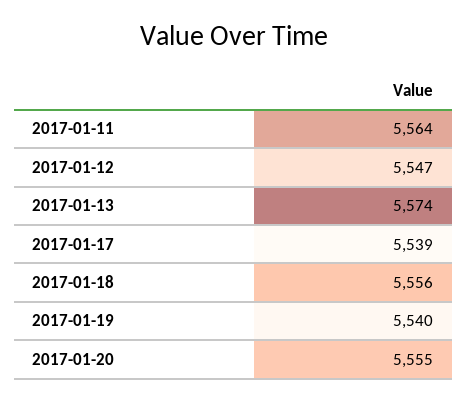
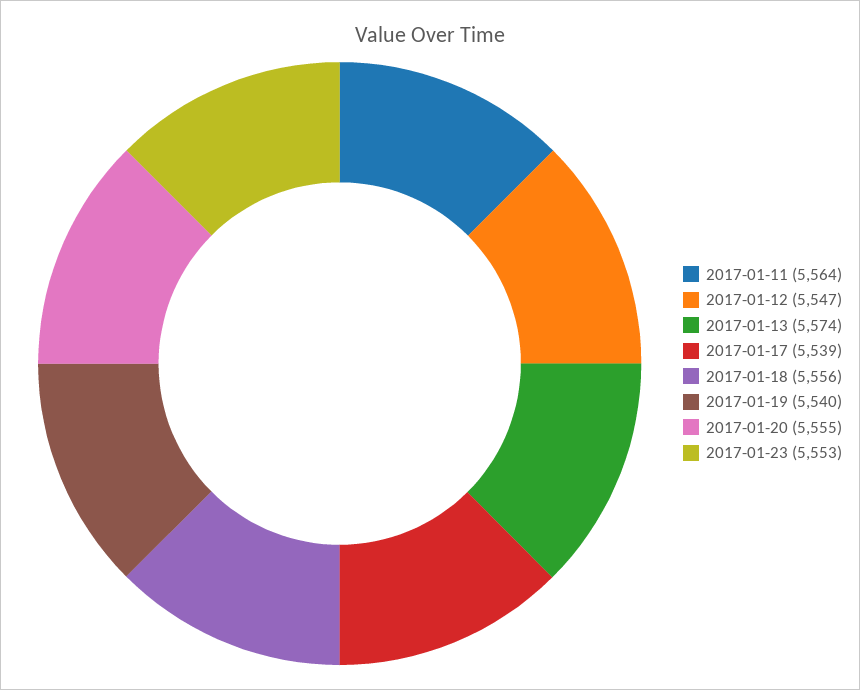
2017-01-23: none -> 5553

